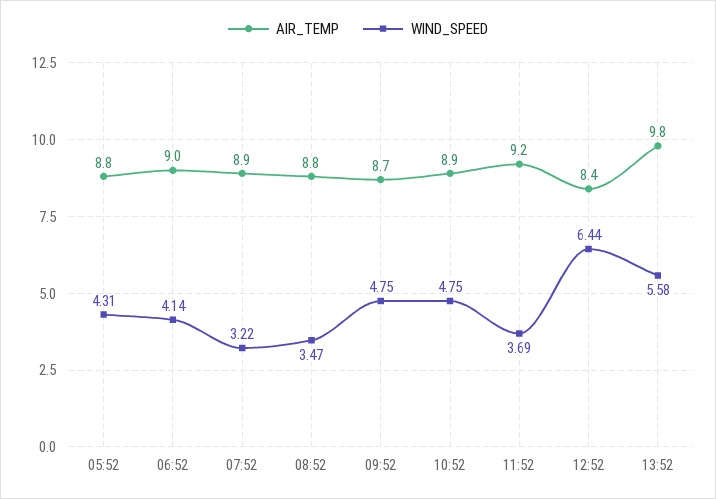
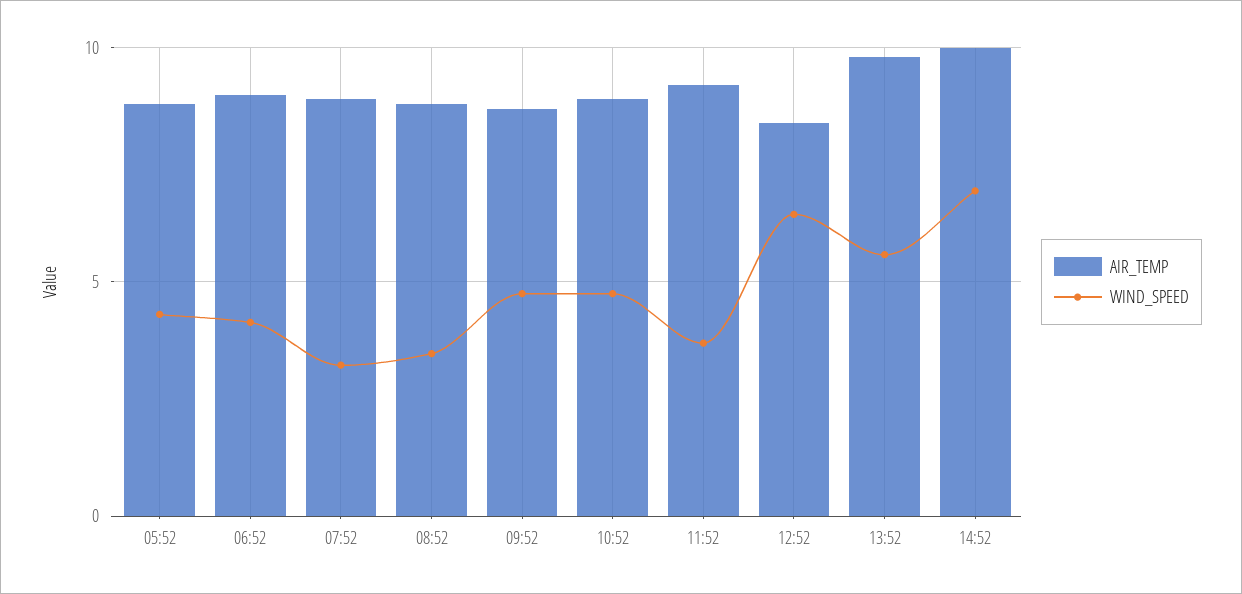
AIR_TEMP, 14:52: none -> 10
WIND_SPEED, 14:52: none -> 7

